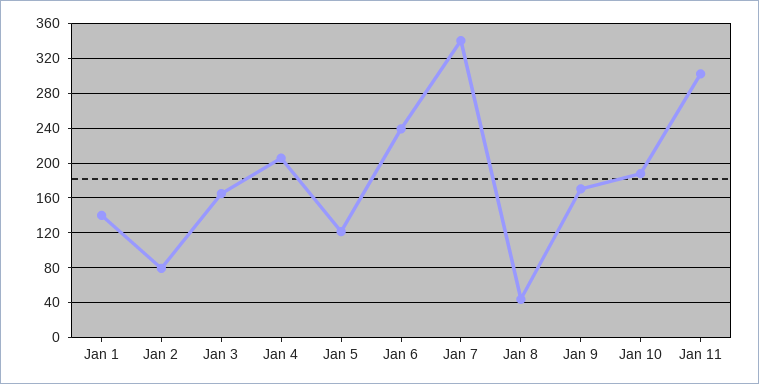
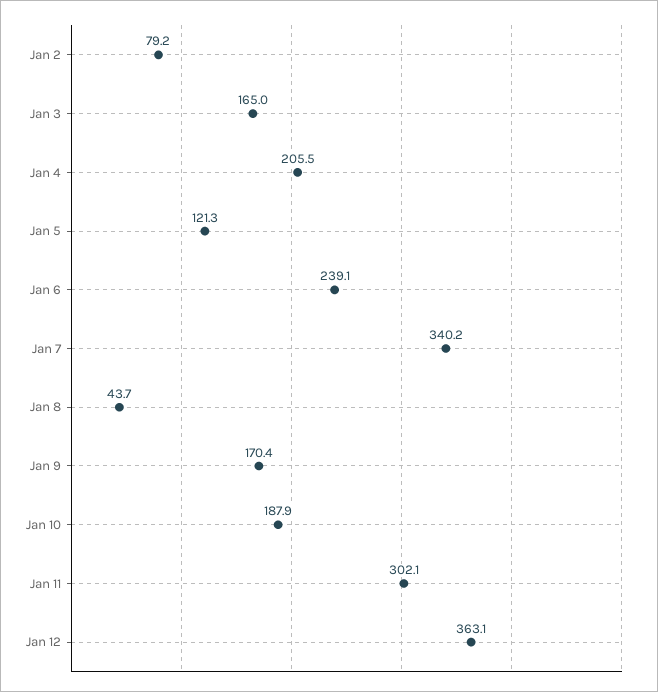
Jan 1: 140 -> none
Jan 12: none -> 363.1

